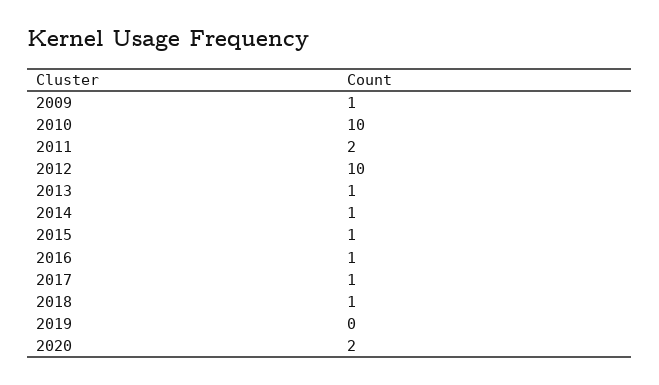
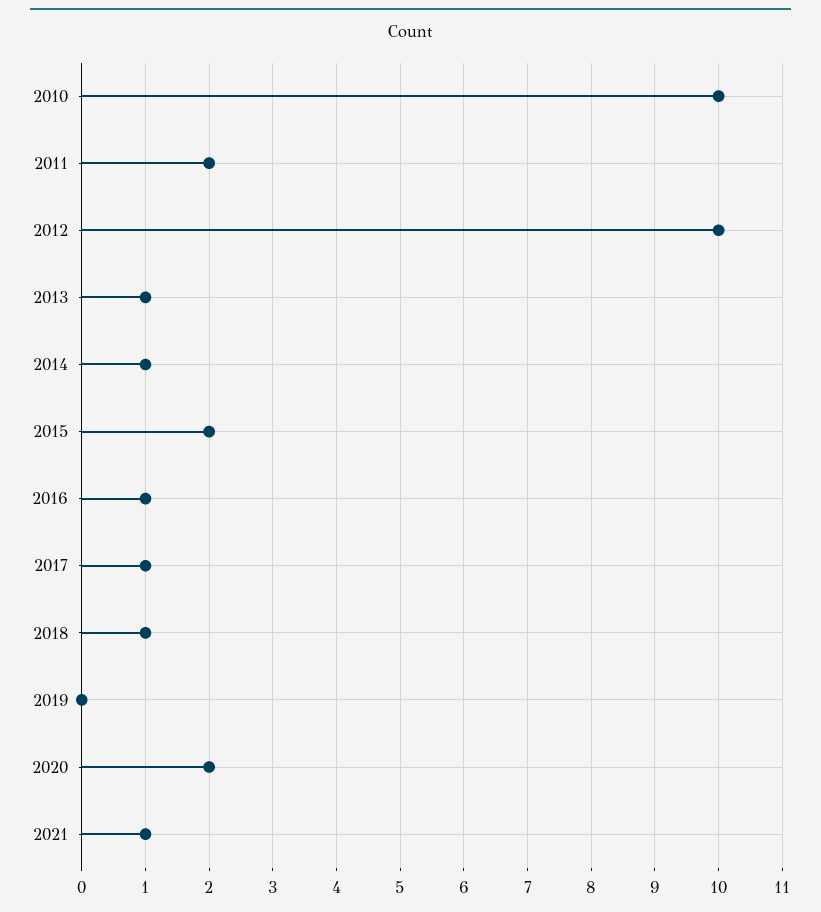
2009: 1 -> none
2015: 1 -> 2
2021: none -> 1

